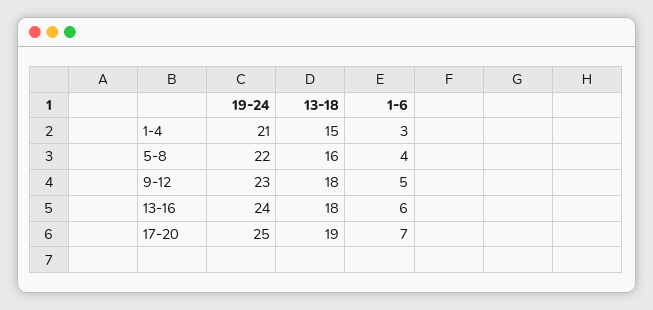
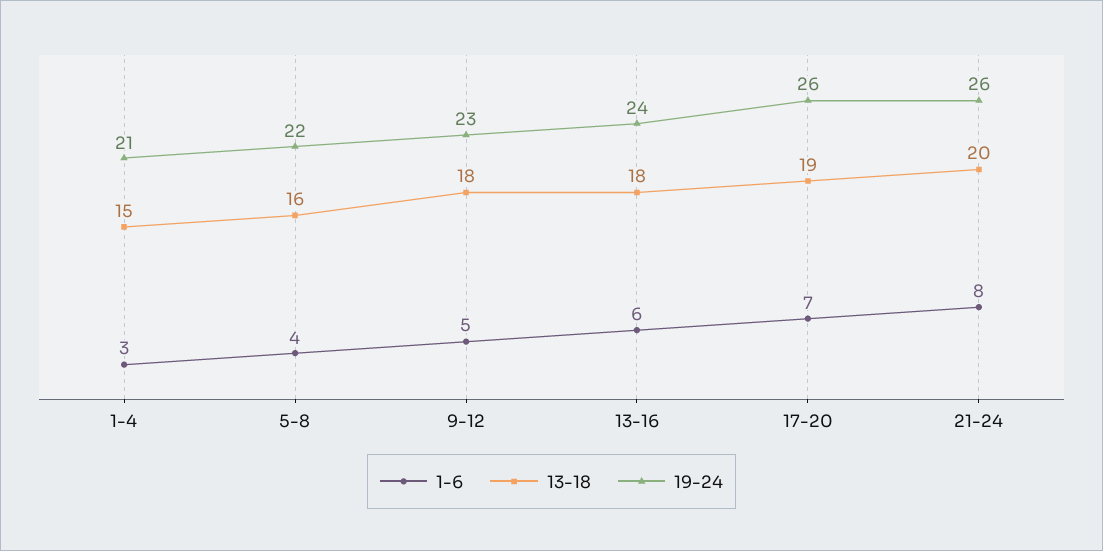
19-24, 17-20: 25 -> 26
1-6, 21-24: none -> 8
13-18, 21-24: none -> 20
19-24, 21-24: none -> 26

